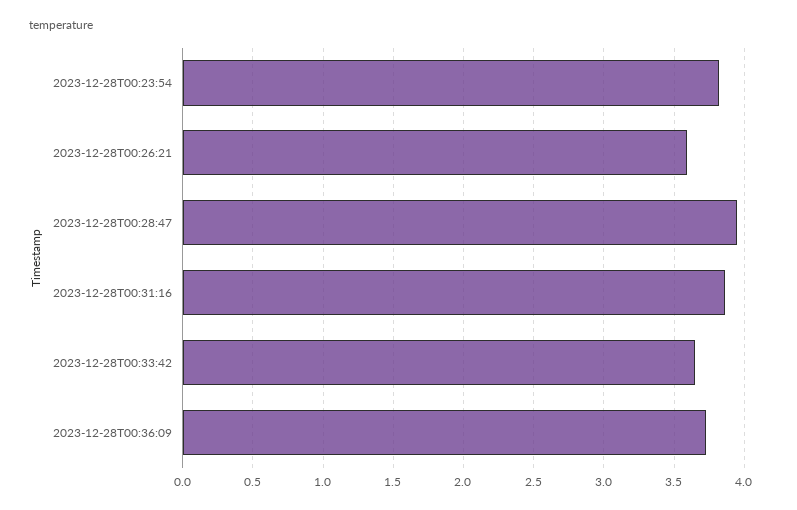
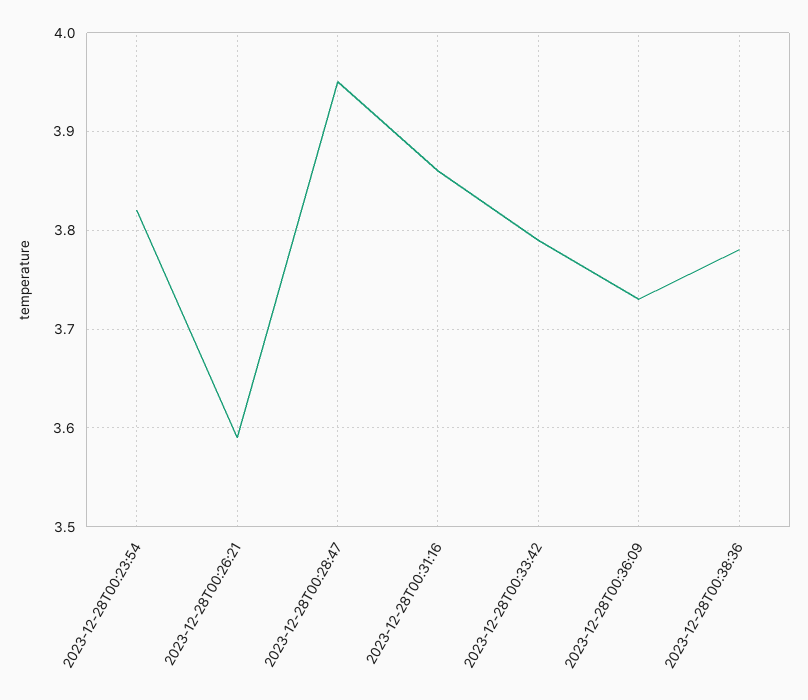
2023-12-28T00:33:42: 3.65 -> 3.79
2023-12-28T00:38:36: none -> 3.78

